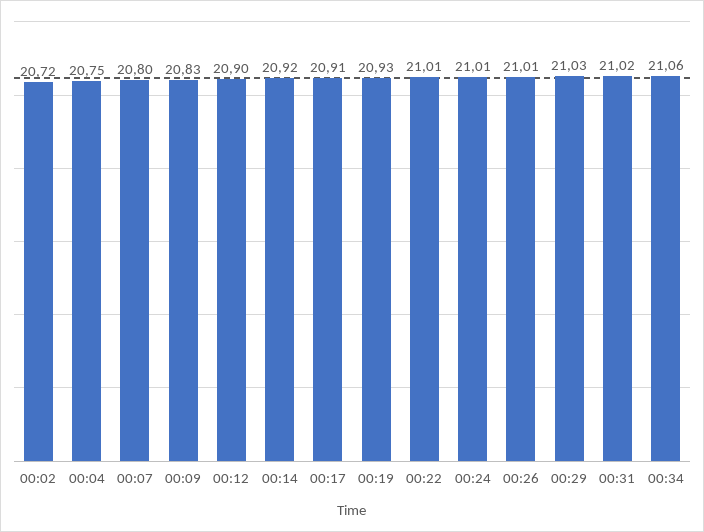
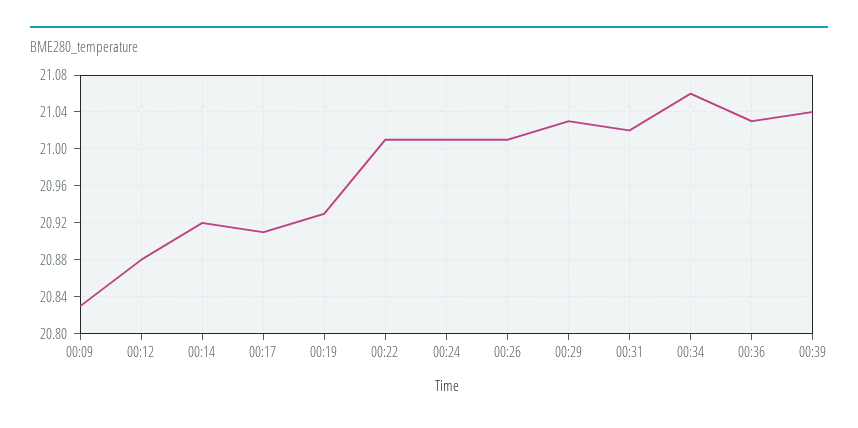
00:02: 20.72 -> none
00:04: 20.75 -> none
00:07: 20.8 -> none
00:12: 20.9 -> 20.88
00:36: none -> 21.03
00:39: none -> 21.04

